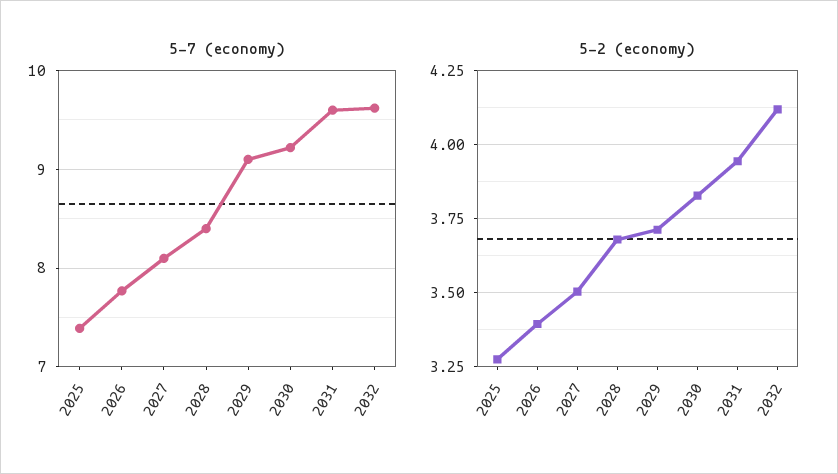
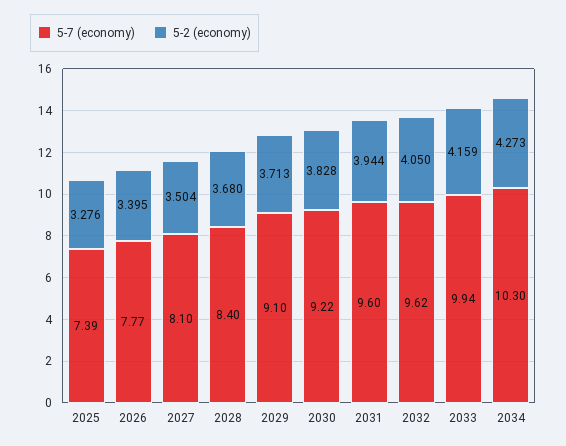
5-2 (economy), 2032: 4.125 -> 4.05
5-7 (economy), 2033: none -> 9.94
5-2 (economy), 2033: none -> 4.159
5-7 (economy), 2034: none -> 10.3
5-2 (economy), 2034: none -> 4.273

